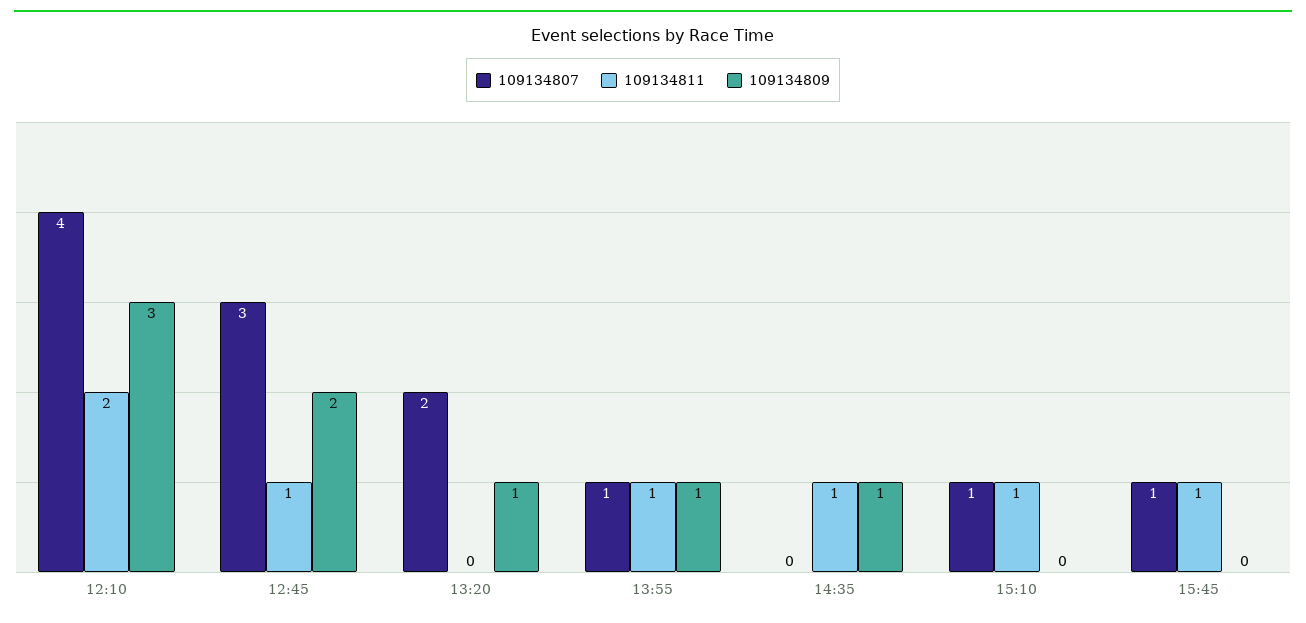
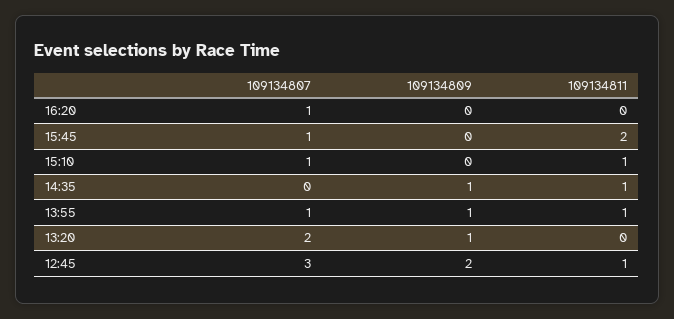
109134807, 12:10: 4 -> none
109134811, 12:10: 2 -> none
109134809, 12:10: 3 -> none
109134811, 15:45: 1 -> 2
109134807, 16:20: none -> 1
109134809, 16:20: none -> 0
109134811, 16:20: none -> 0

